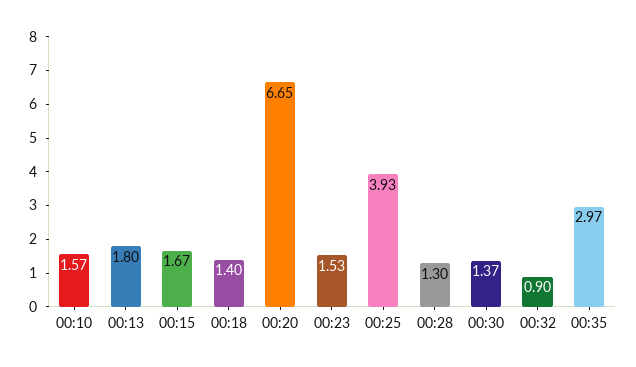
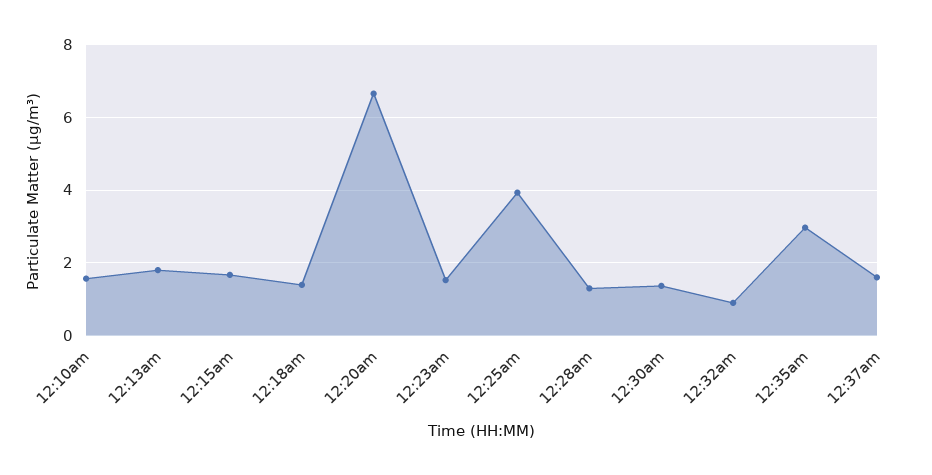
12:37am: none -> 1.6

